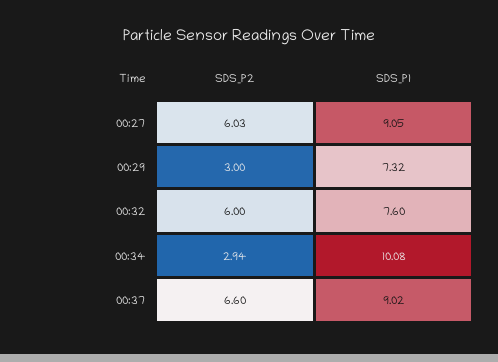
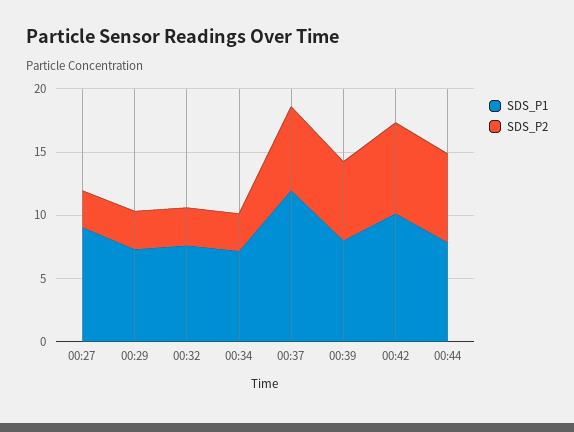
SDS_P2, 00:27: 6.03 -> 3
SDS_P2, 00:32: 6 -> 3
SDS_P1, 00:34: 10.08 -> 7
SDS_P1, 00:37: 9.02 -> 12
SDS_P1, 00:39: none -> 8
SDS_P2, 00:39: none -> 6
SDS_P1, 00:42: none -> 10
SDS_P2, 00:42: none -> 7
SDS_P1, 00:44: none -> 8
SDS_P2, 00:44: none -> 7

